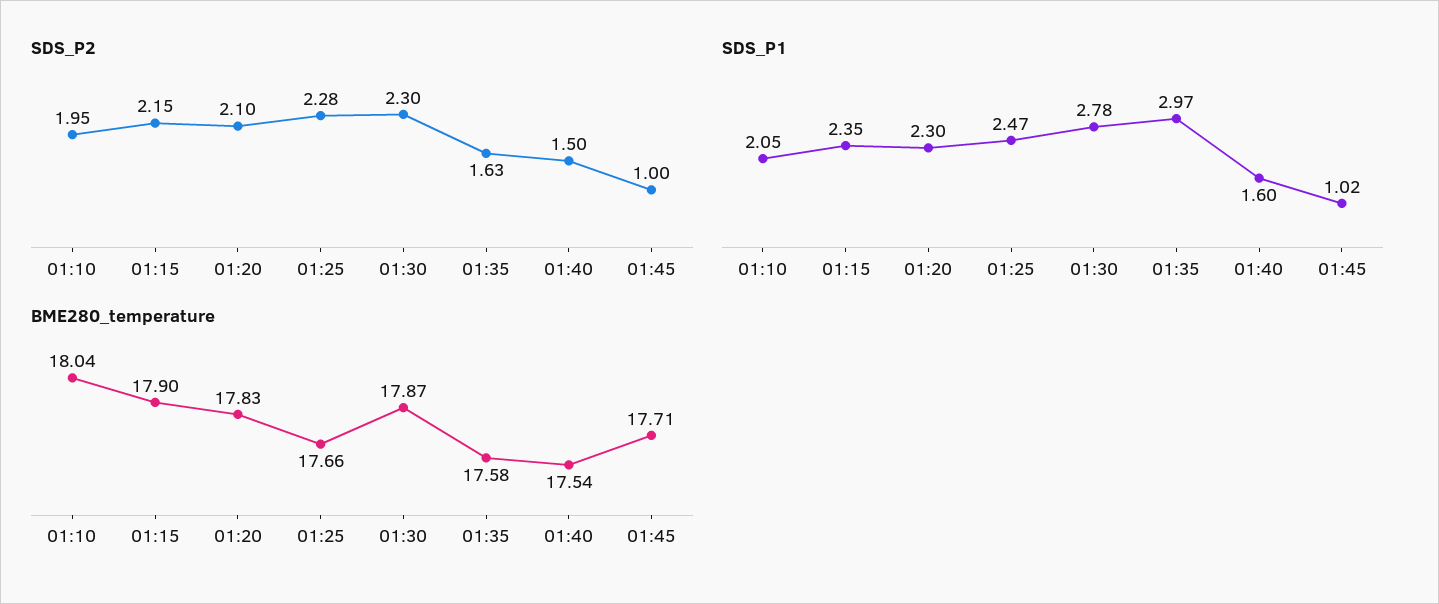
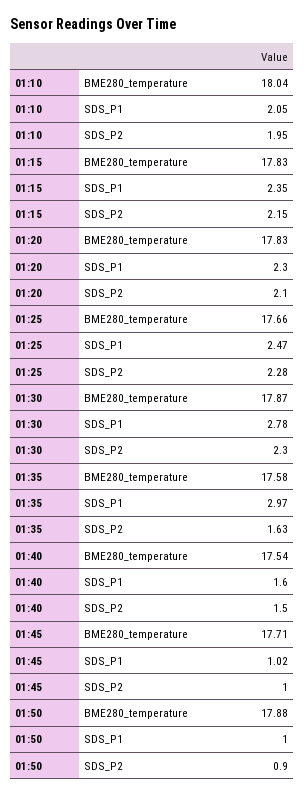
BME280_temperature, 01:15: 17.9 -> 17.83
BME280_temperature, 01:50: none -> 17.88
SDS_P1, 01:50: none -> 1
SDS_P2, 01:50: none -> 0.9

